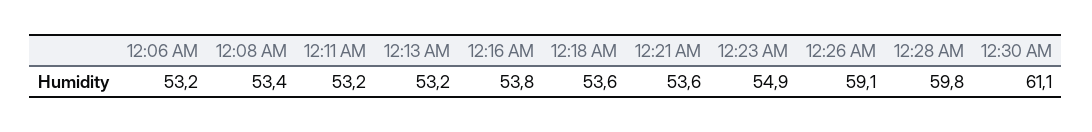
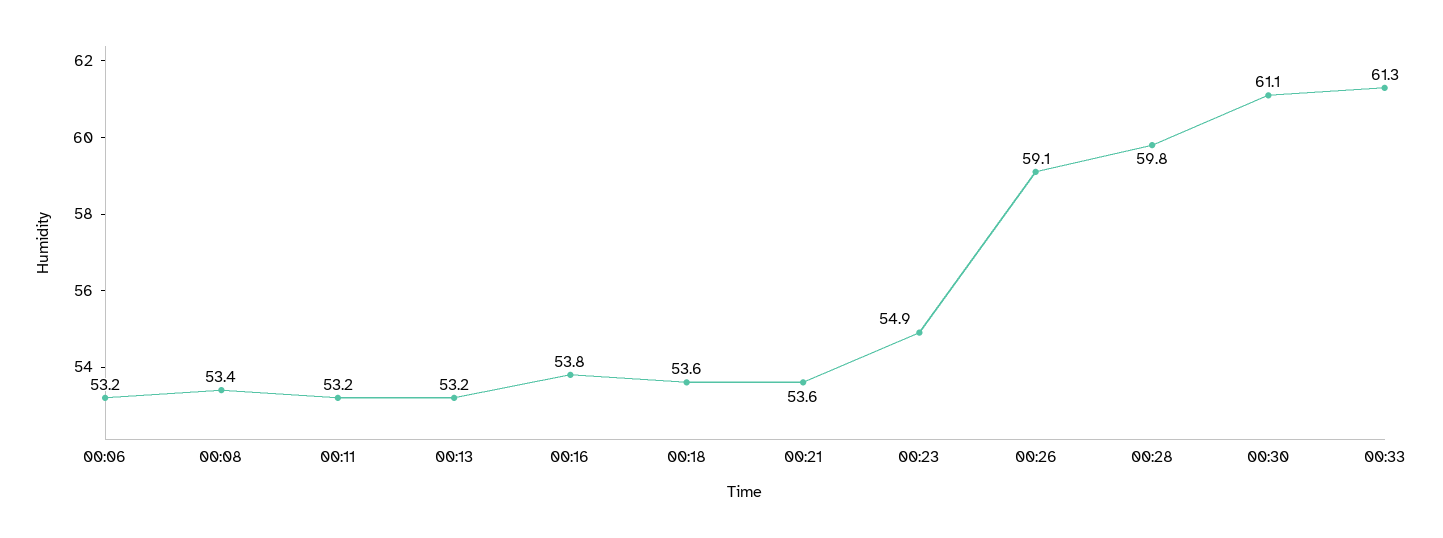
00:33: none -> 61.3

